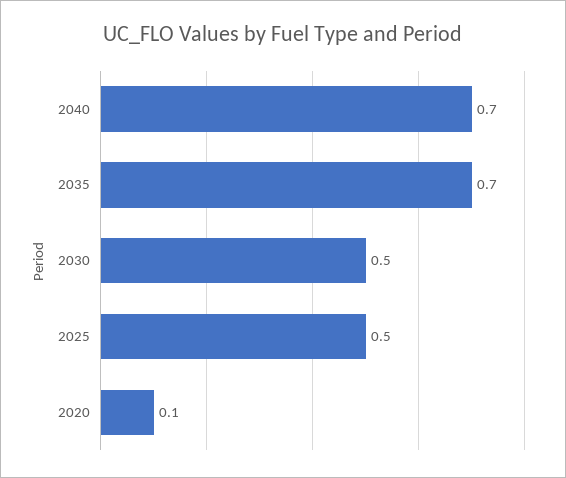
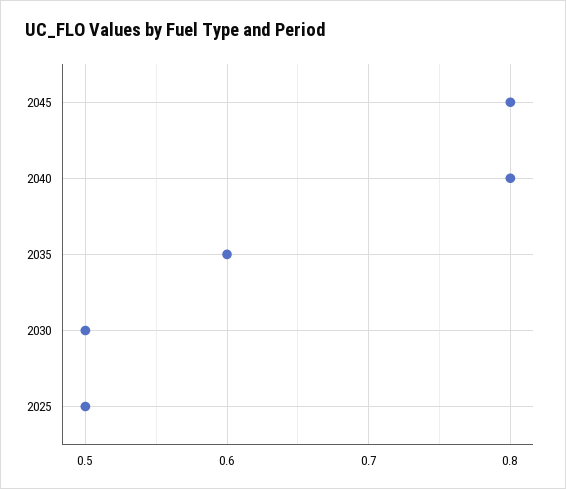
2040: 0.7 -> 0.8
2035: 0.7 -> 0.6
2020: 0.1 -> none
2045: none -> 0.8

